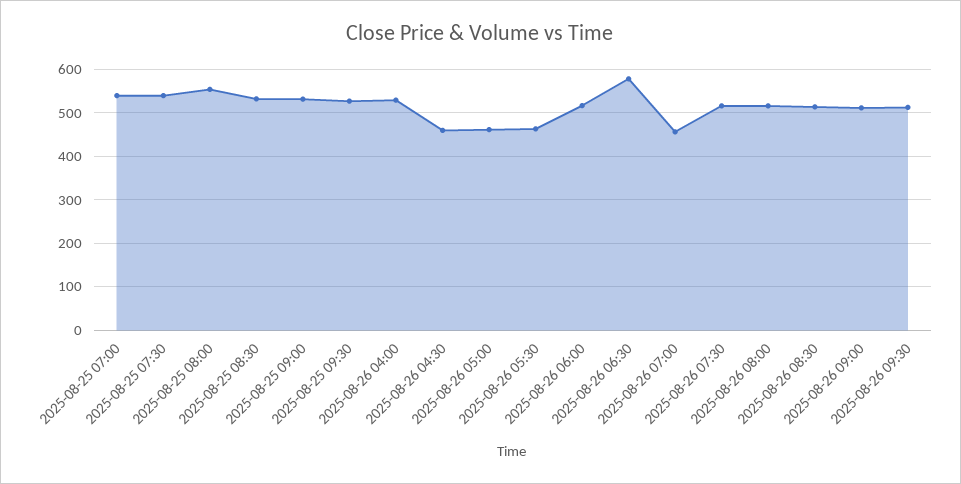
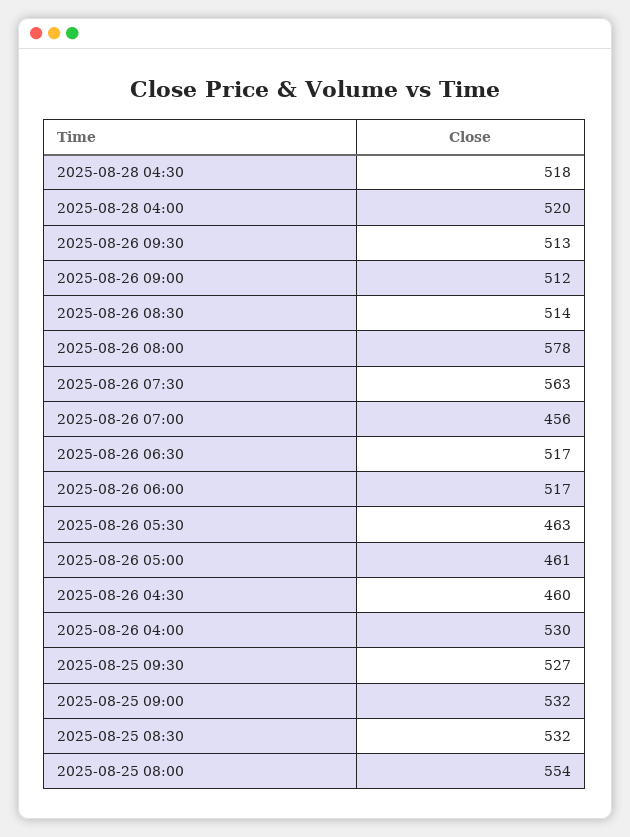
2025-08-25 07:00: 540 -> none
2025-08-25 07:30: 540 -> none
2025-08-26 06:30: 580 -> 517
2025-08-26 07:30: 520 -> 563
2025-08-26 08:00: 520 -> 578
2025-08-28 04:30: none -> 518
2025-08-28 04:00: none -> 520

